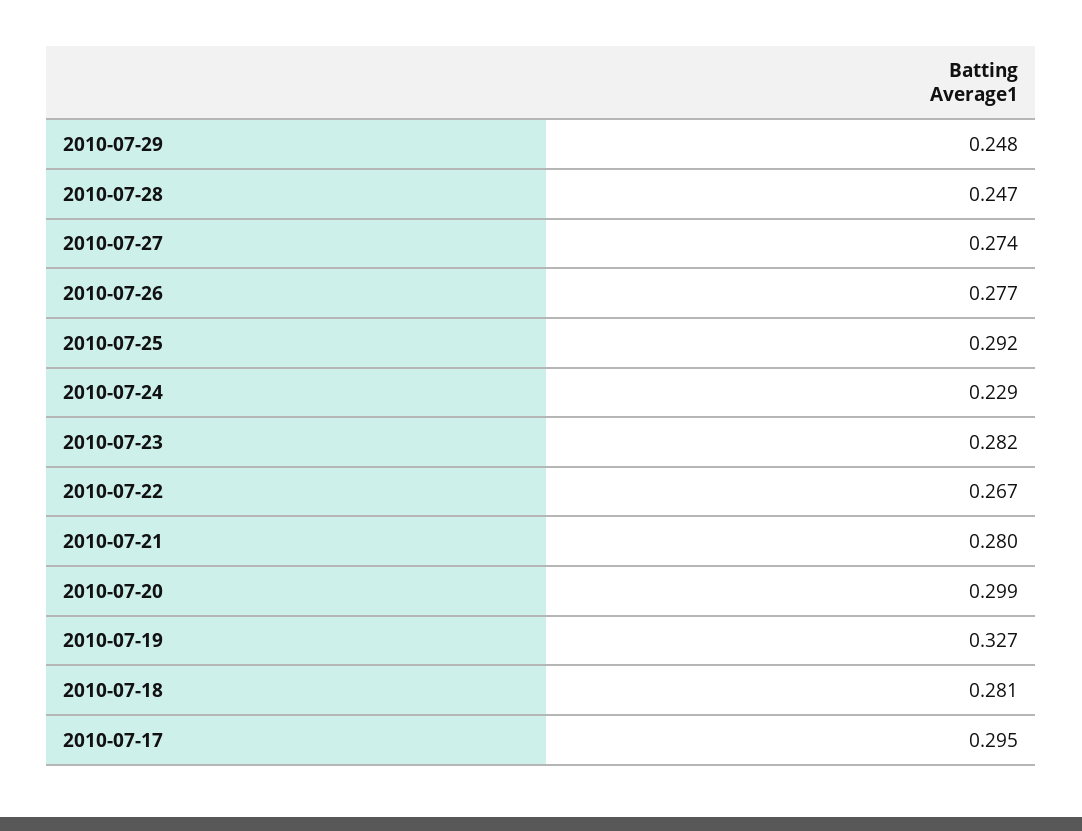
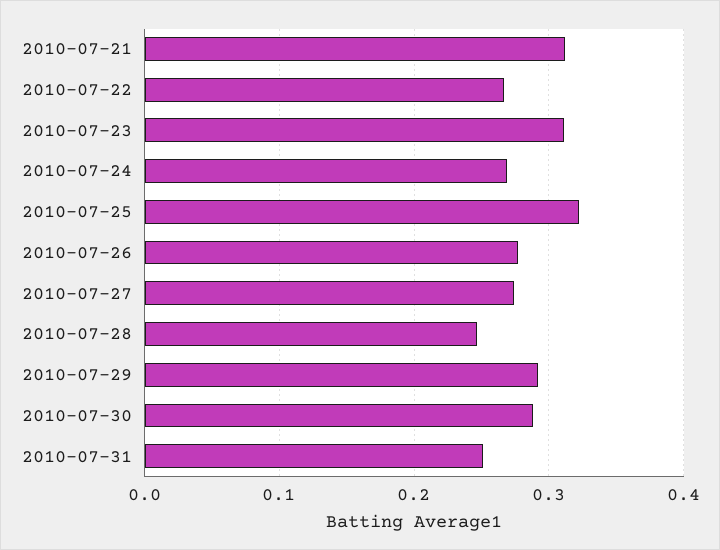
2010-07-29: 0.248 -> 0.29
2010-07-25: 0.292 -> 0.32
2010-07-24: 0.229 -> 0.27
2010-07-23: 0.282 -> 0.31
2010-07-21: 0.28 -> 0.31
2010-07-20: 0.299 -> none
2010-07-19: 0.327 -> none
2010-07-18: 0.281 -> none
2010-07-17: 0.295 -> none
2010-07-30: none -> 0.29
2010-07-31: none -> 0.25

